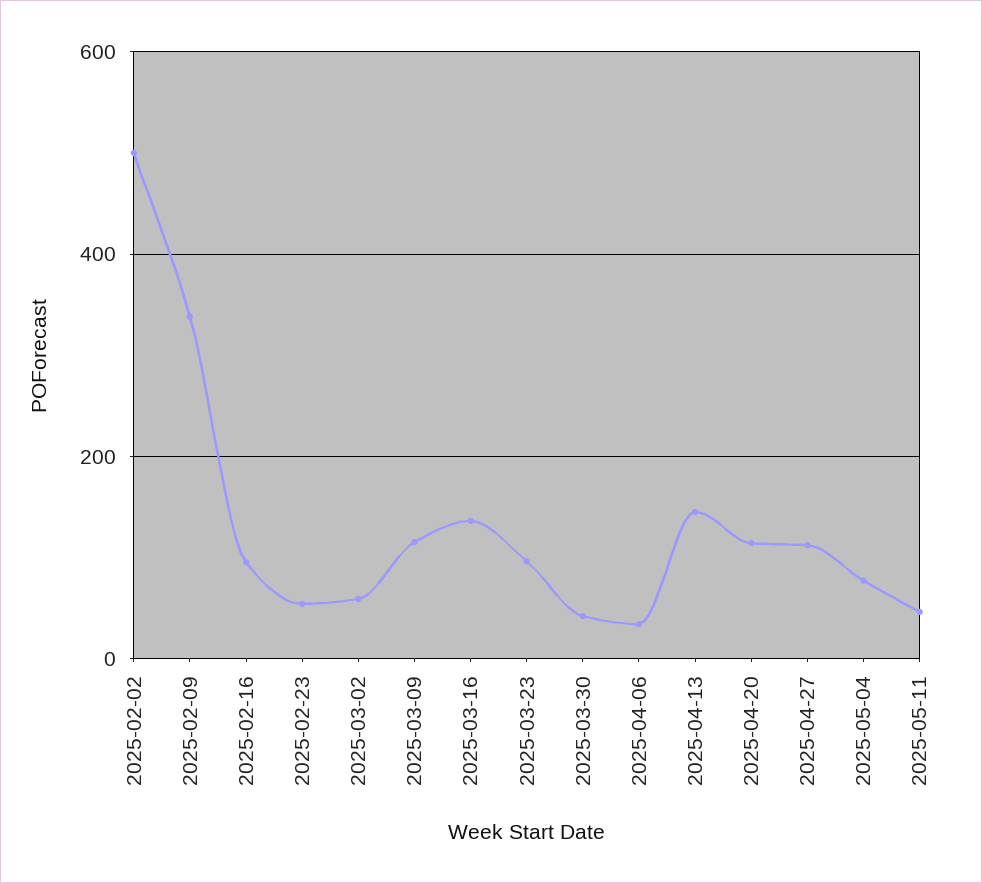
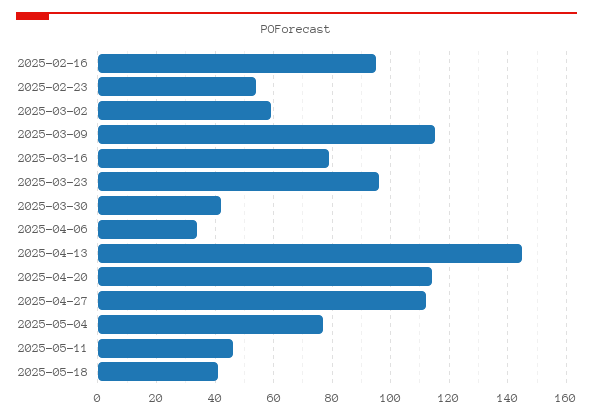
2025-02-02: 500 -> none
2025-02-09: 340 -> none
2025-03-16: 140 -> 80
2025-05-18: none -> 40

